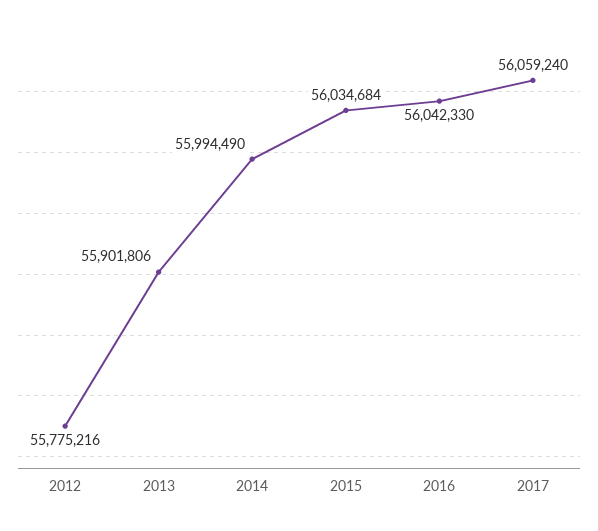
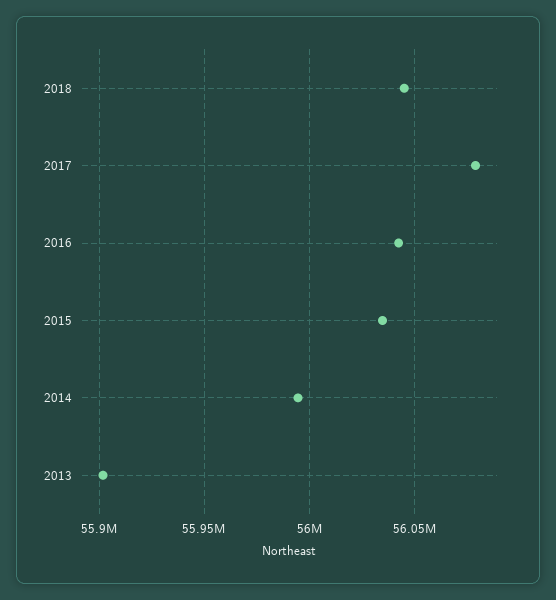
2012: 55775216 -> none
2017: 56059240 -> 56080000
2018: none -> 56045000

